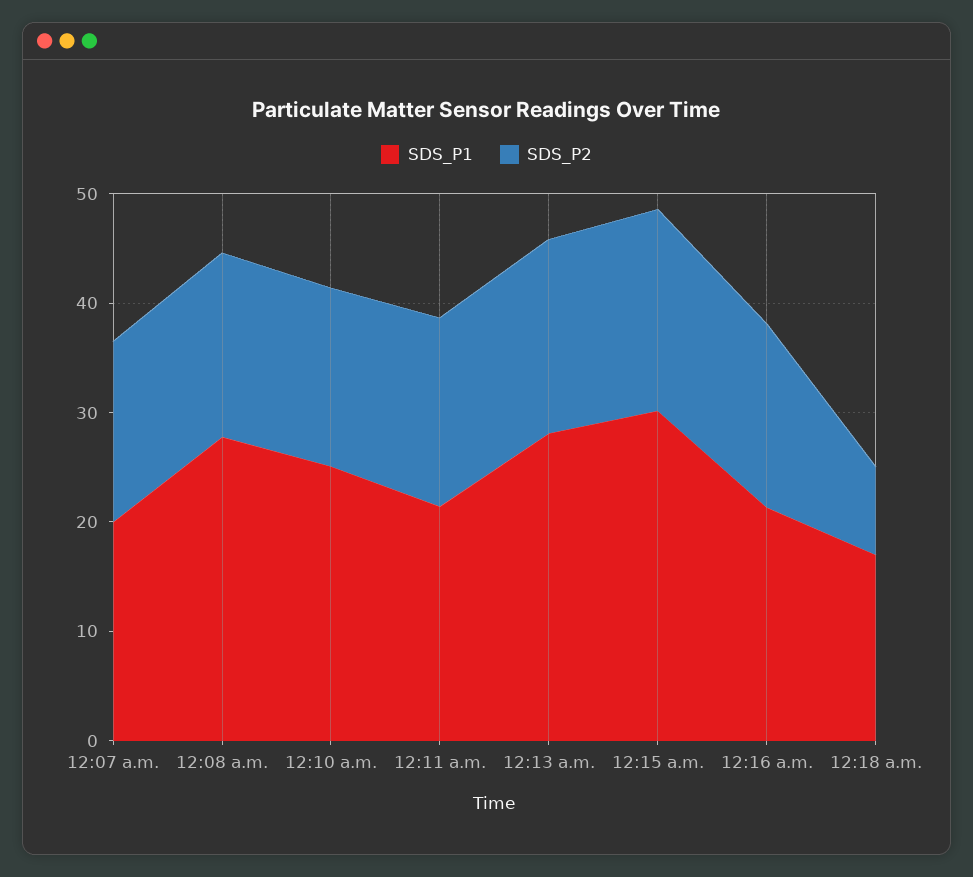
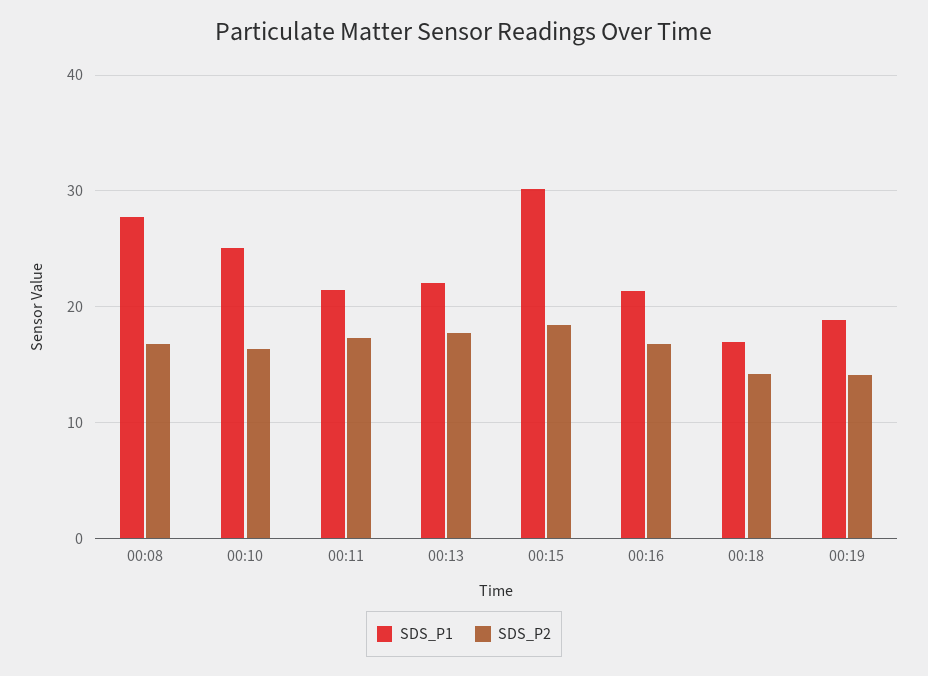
SDS_P1, 12:07 a.m.: 20 -> none
SDS_P2, 12:07 a.m.: 16 -> none
SDS_P1, 12:13 a.m.: 28 -> 22
SDS_P2, 12:18 a.m.: 8 -> 14
SDS_P1, 00:19: none -> 19
SDS_P2, 00:19: none -> 14

